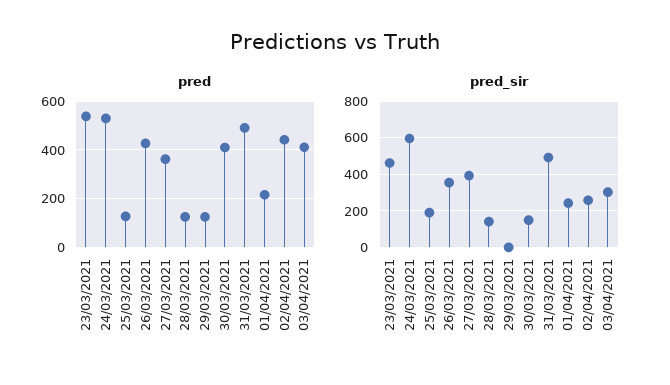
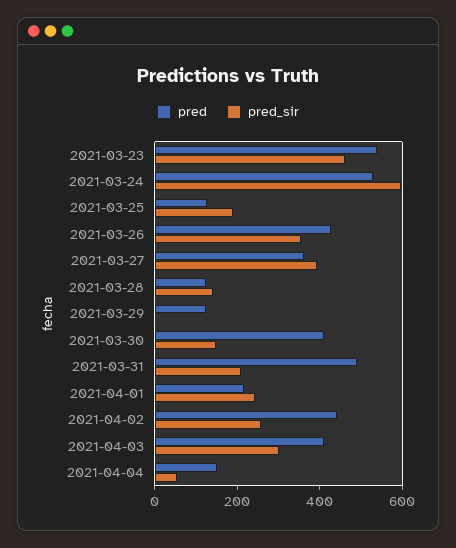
pred_sir, 31/03/2021: 500 -> 200
pred, 2021-04-04: none -> 150
pred_sir, 2021-04-04: none -> 50

